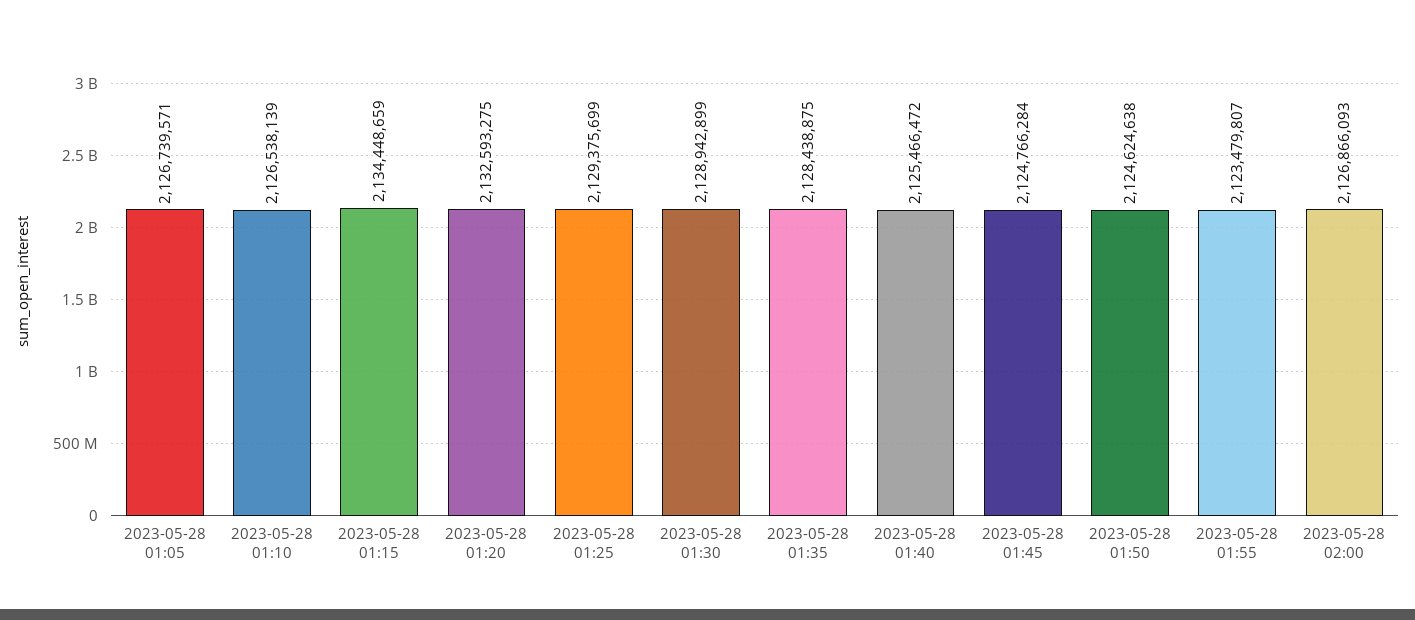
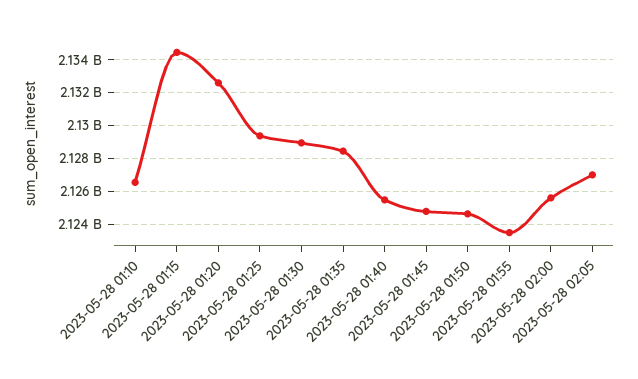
2023-05-28 01:05: 2126739571 -> none
2023-05-28 02:00: 2126866093 -> 2125500000
2023-05-28 02:05: none -> 2127000000

